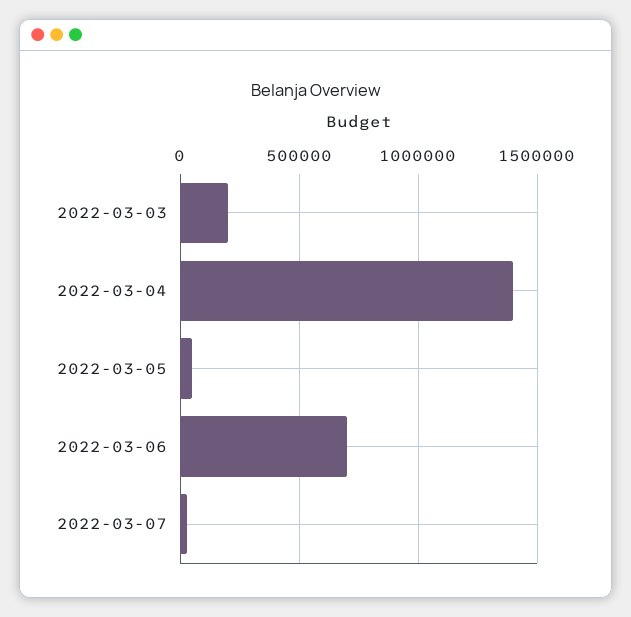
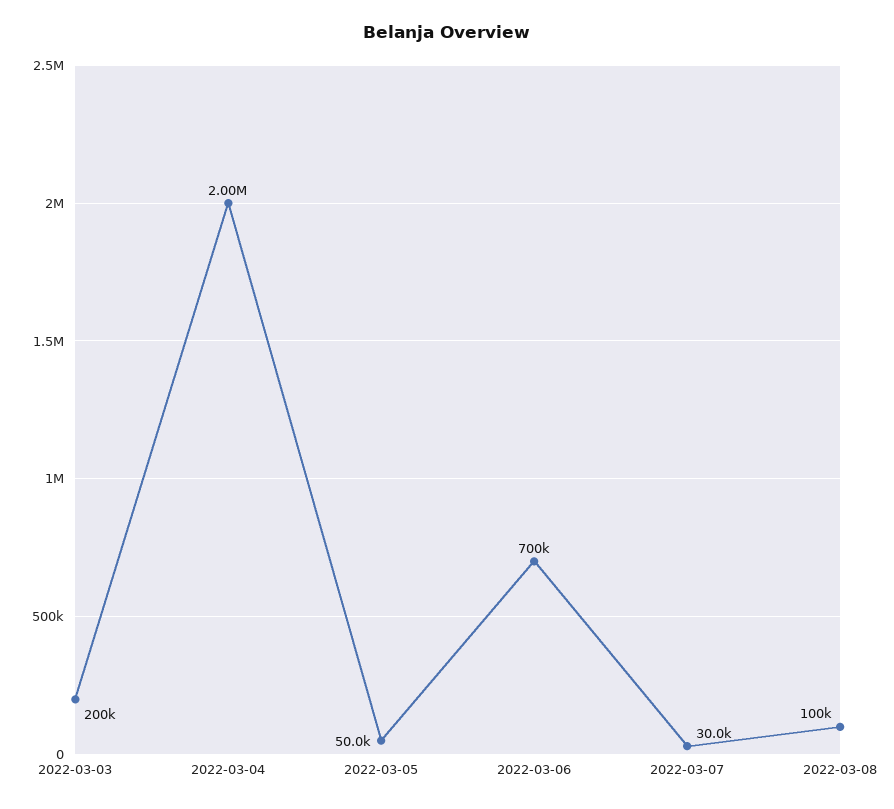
2022-03-04: 1400000 -> 2000000
2022-03-08: none -> 100000

